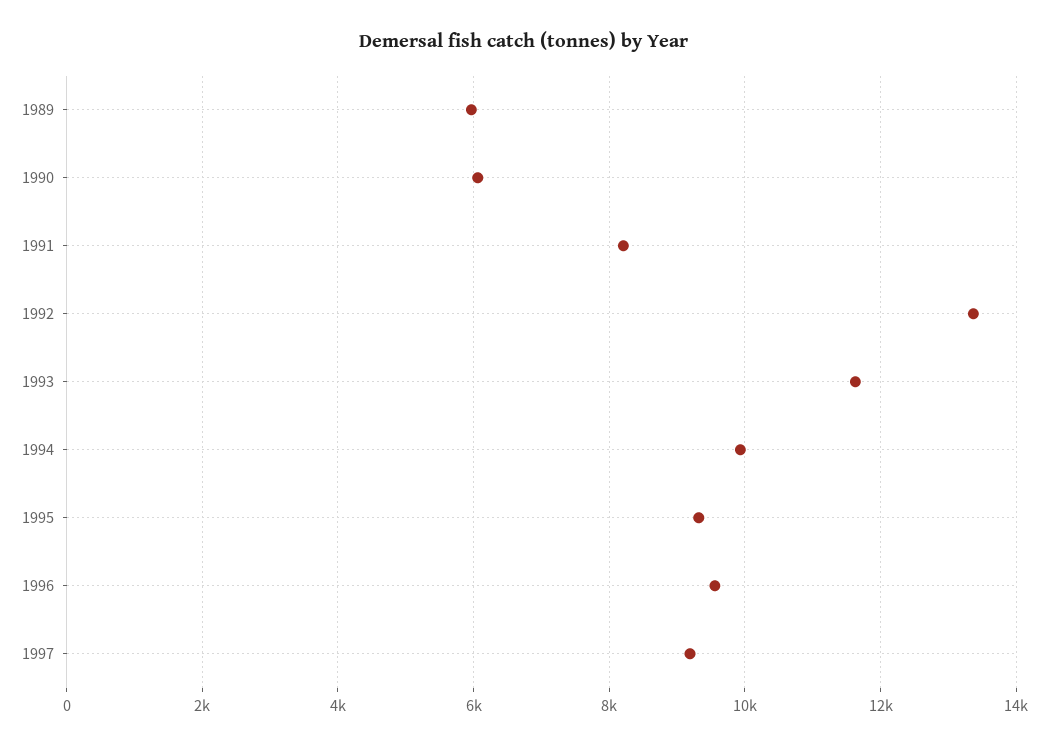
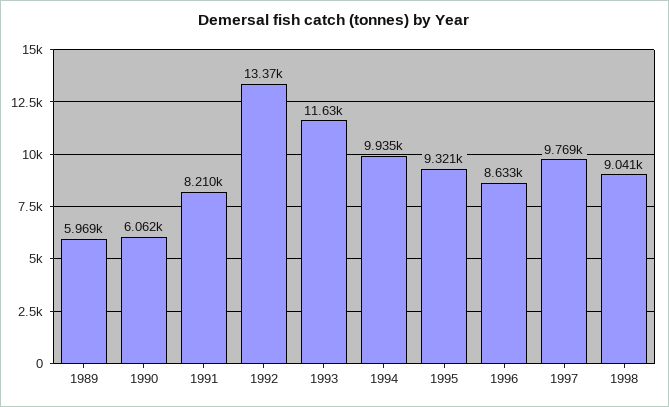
1996: 9600 -> 8633
1997: 9200 -> 9769
1998: none -> 9041

